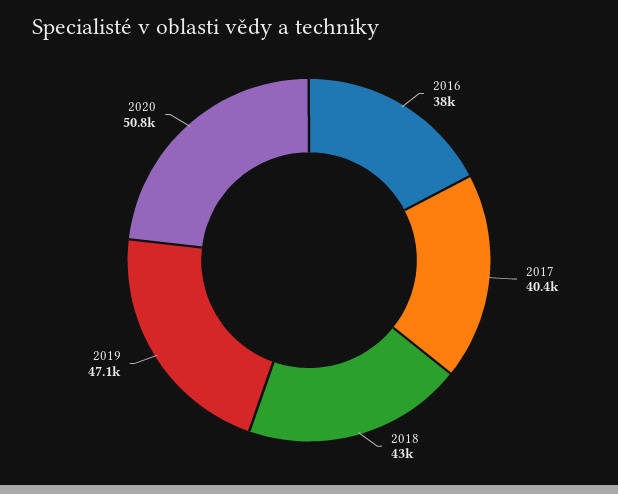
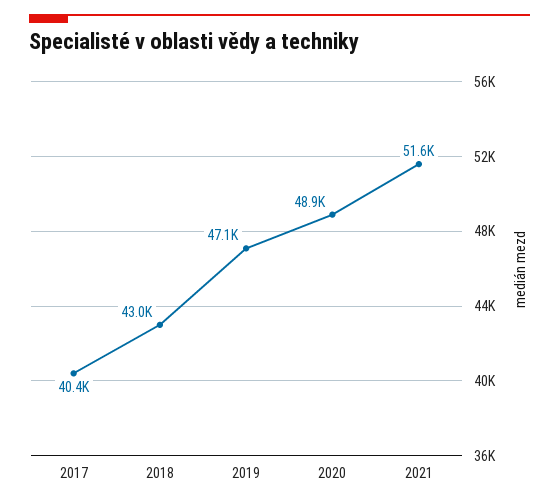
2016: 38000 -> none
2020: 50800 -> 48900
2021: none -> 51600

